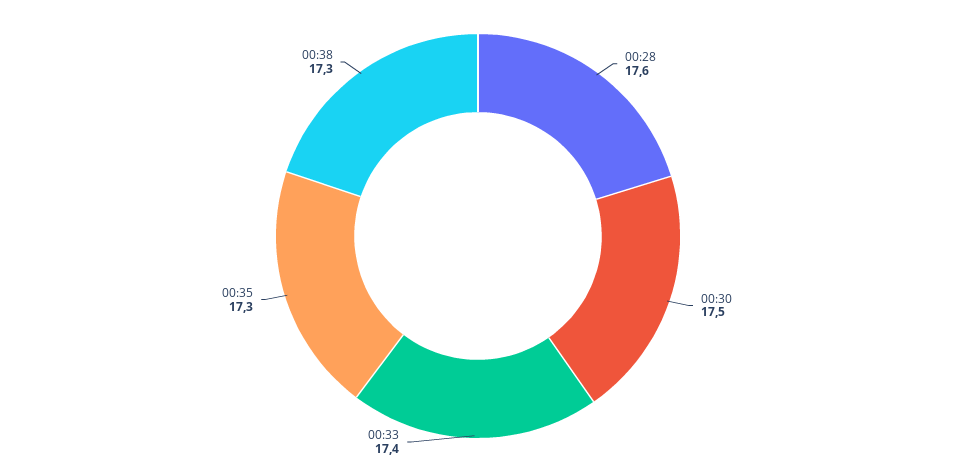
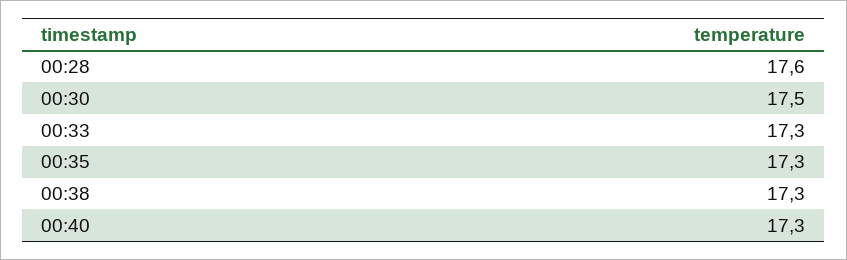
00:33: 17.4 -> 17.3
00:40: none -> 17.3

